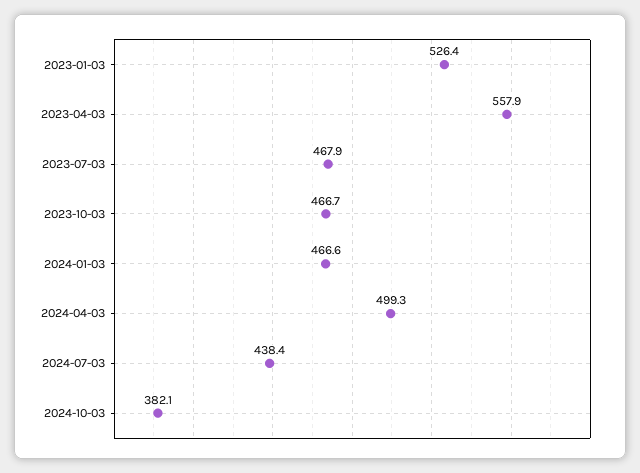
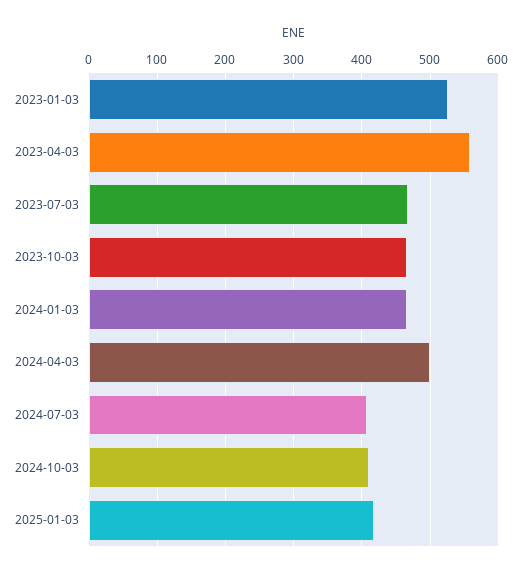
2024-07-03: 438.4 -> 410
2024-10-03: 382.1 -> 410
2025-01-03: none -> 420

